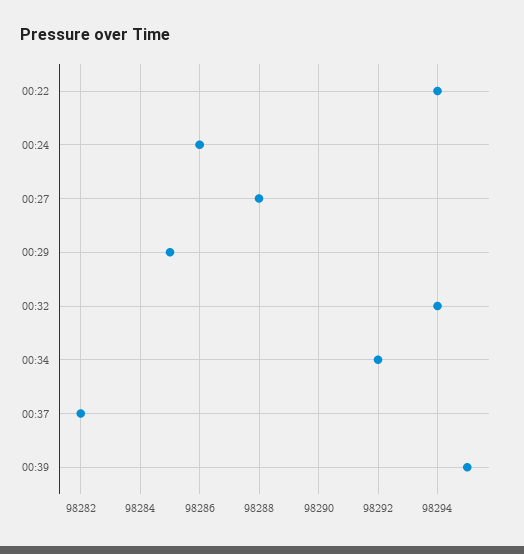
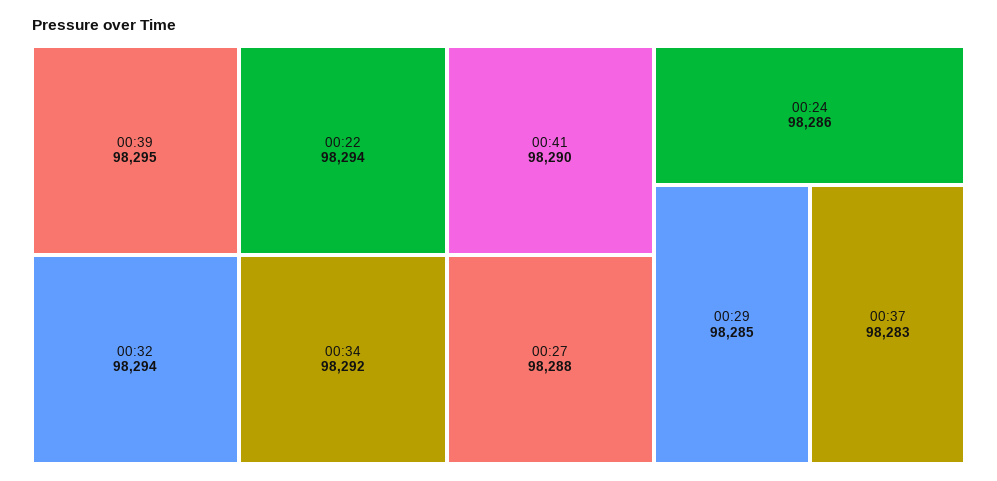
00:37: 98282 -> 98283
00:41: none -> 98290

